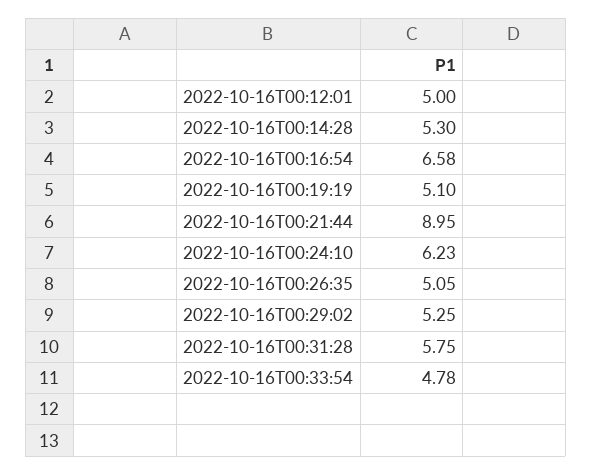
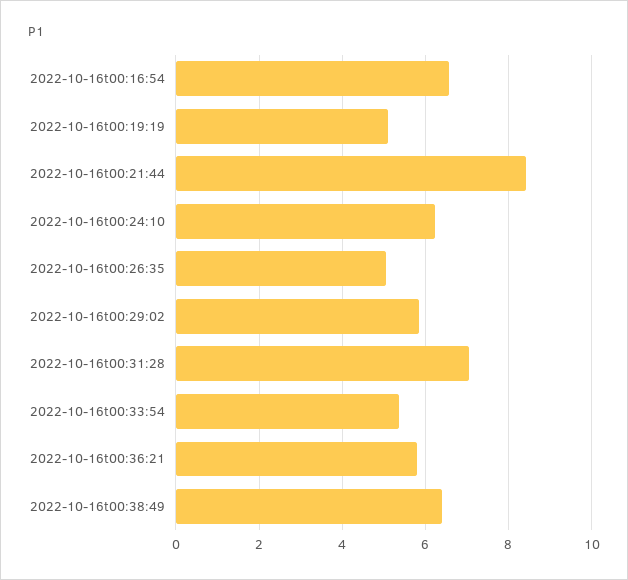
2022-10-16T00:12:01: 5 -> none
2022-10-16T00:14:28: 5.3 -> none
2022-10-16T00:21:44: 8.95 -> 8.4
2022-10-16T00:29:02: 5.25 -> 5.8
2022-10-16T00:31:28: 5.75 -> 7
2022-10-16T00:33:54: 4.78 -> 5.4
2022-10-16t00:36:21: none -> 5.8
2022-10-16t00:38:49: none -> 6.4

